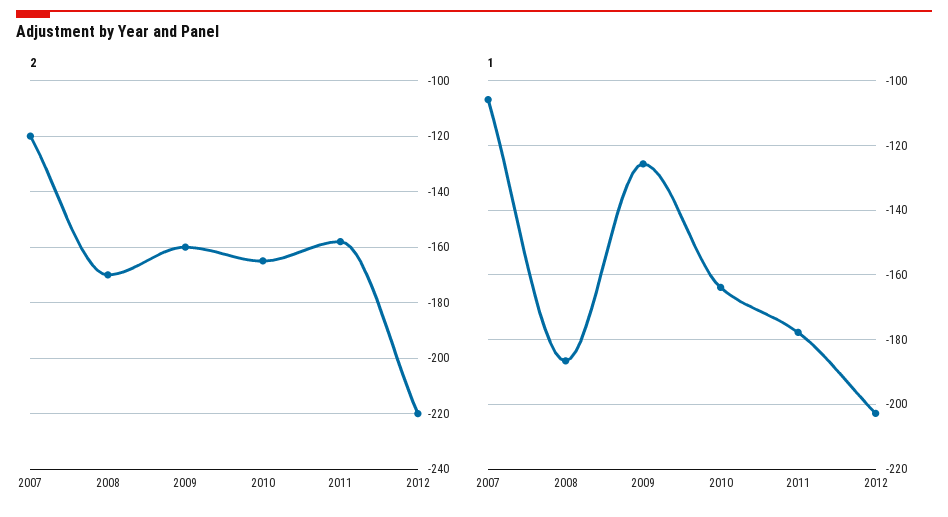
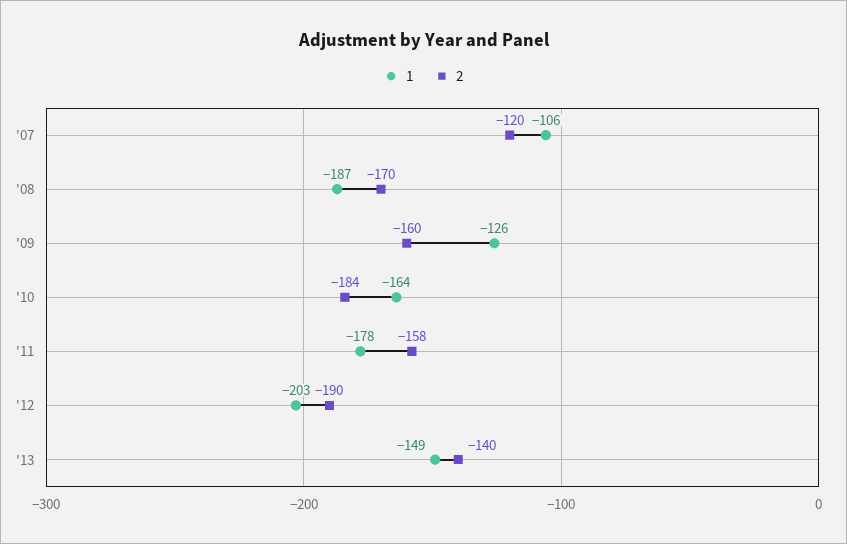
2, 2010: -165 -> -184
2, 2012: -220 -> -190
1, '13: none -> -149
2, '13: none -> -140

